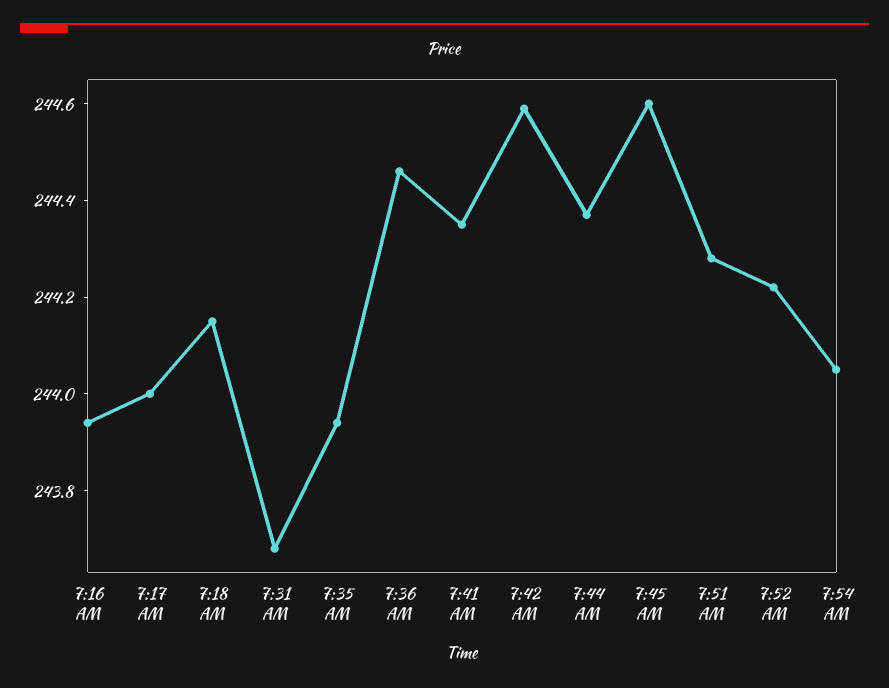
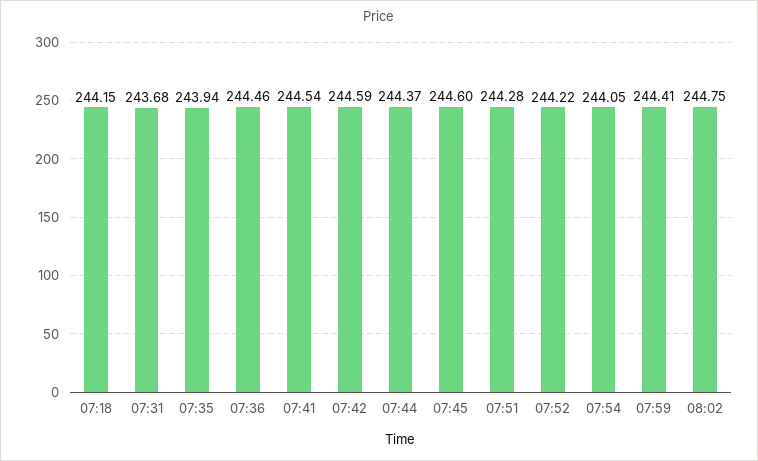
7:16 AM: 243.95 -> none
7:17 AM: 244 -> none
7:41 AM: 244.35 -> 244.54
07:59: none -> 244.41
08:02: none -> 244.75

